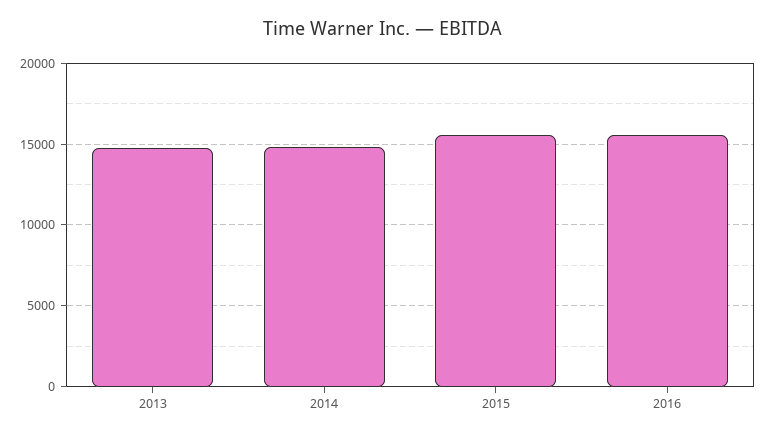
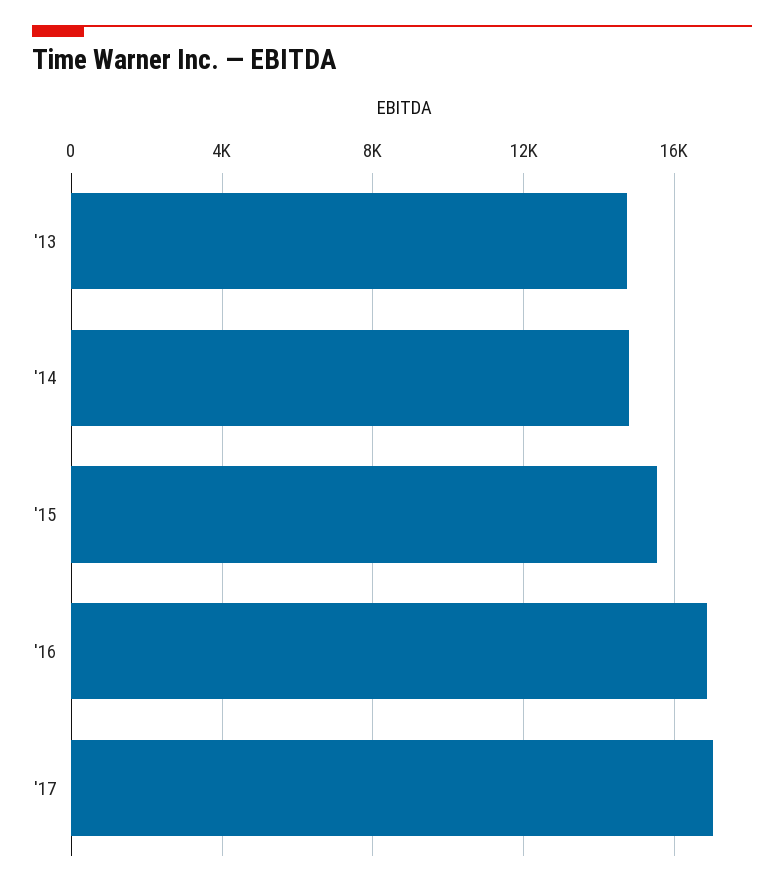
2016: 15500 -> 17000
'17: none -> 17000

